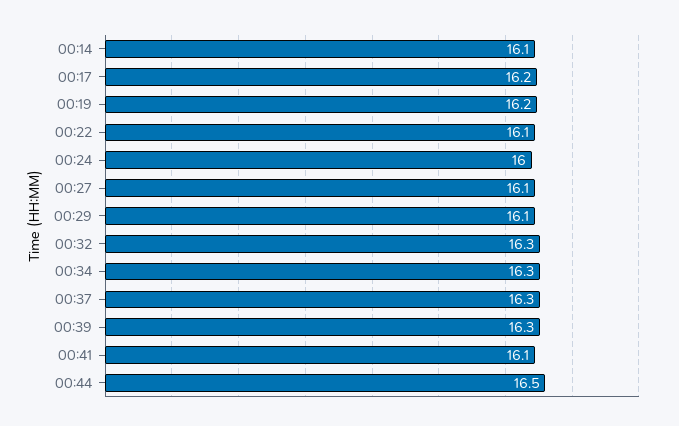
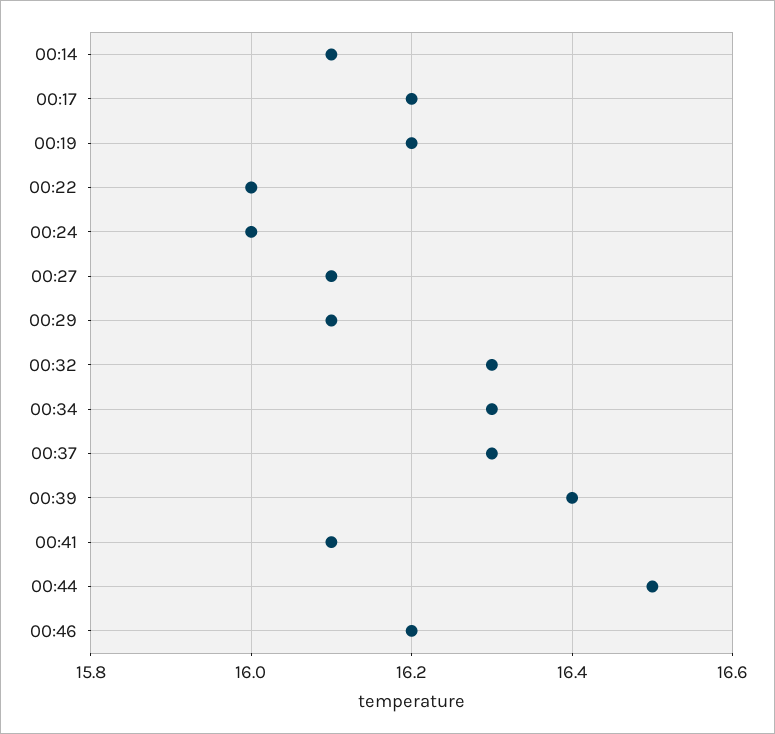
00:22: 16.1 -> 16
00:39: 16.3 -> 16.4
00:46: none -> 16.2

